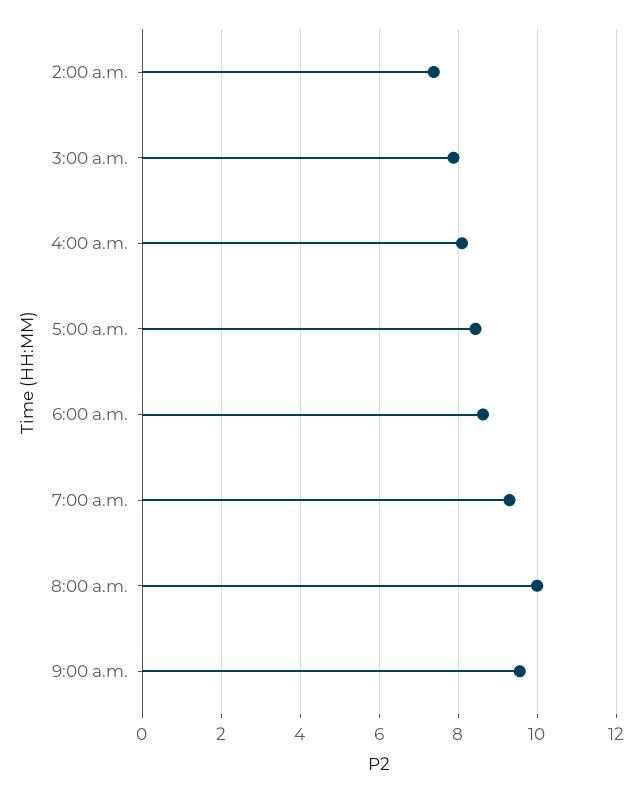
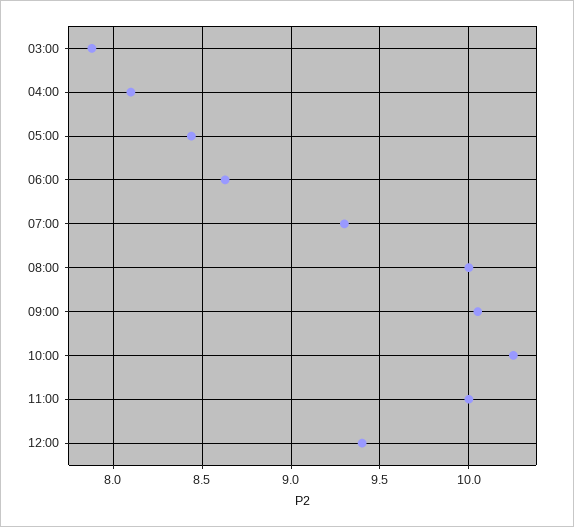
2:00 a.m.: 7.4 -> none
9:00 a.m.: 9.6 -> 10.05
10:00: none -> 10.25
11:00: none -> 10
12:00: none -> 9.4

